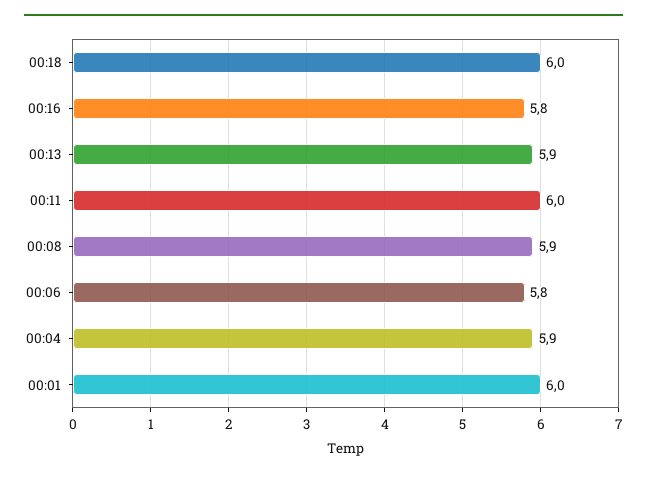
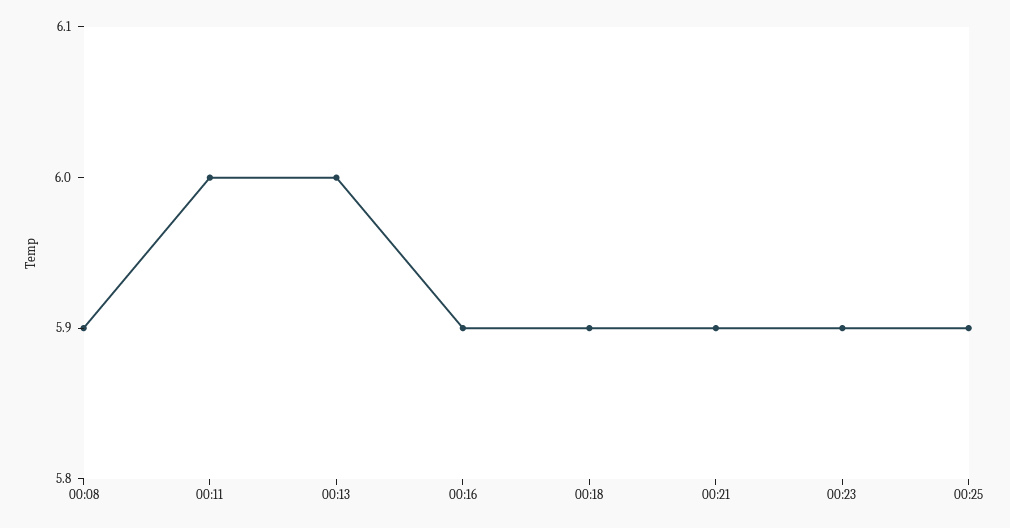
00:18: 6 -> 5.9
00:16: 5.8 -> 5.9
00:13: 5.9 -> 6
00:06: 5.8 -> none
00:04: 5.9 -> none
00:01: 6 -> none
00:21: none -> 5.9
00:23: none -> 5.9
00:25: none -> 5.9

